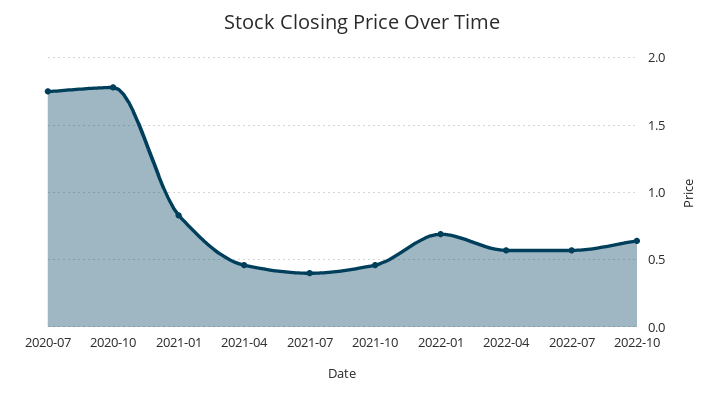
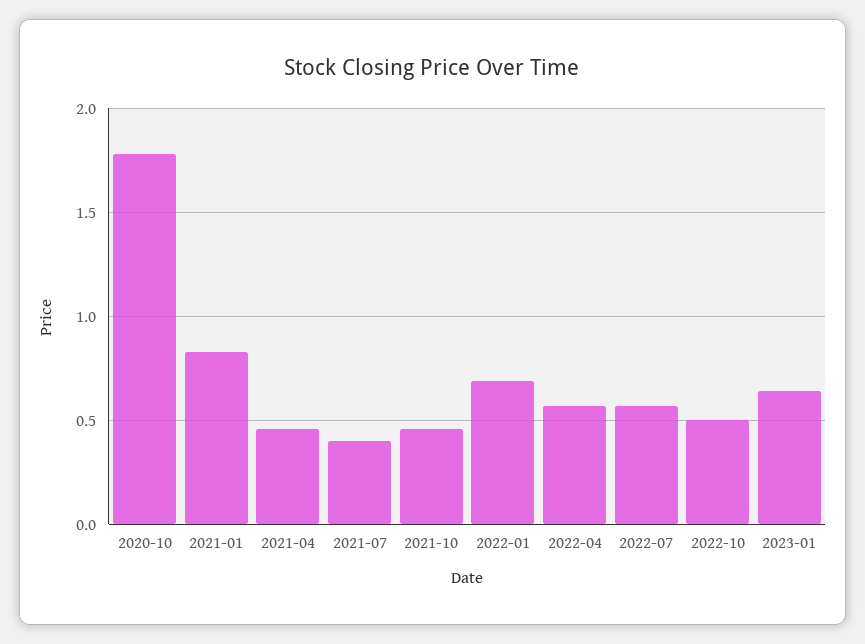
2020-07: 1.75 -> none
2022-10: 0.65 -> 0.5
2023-01: none -> 0.65

